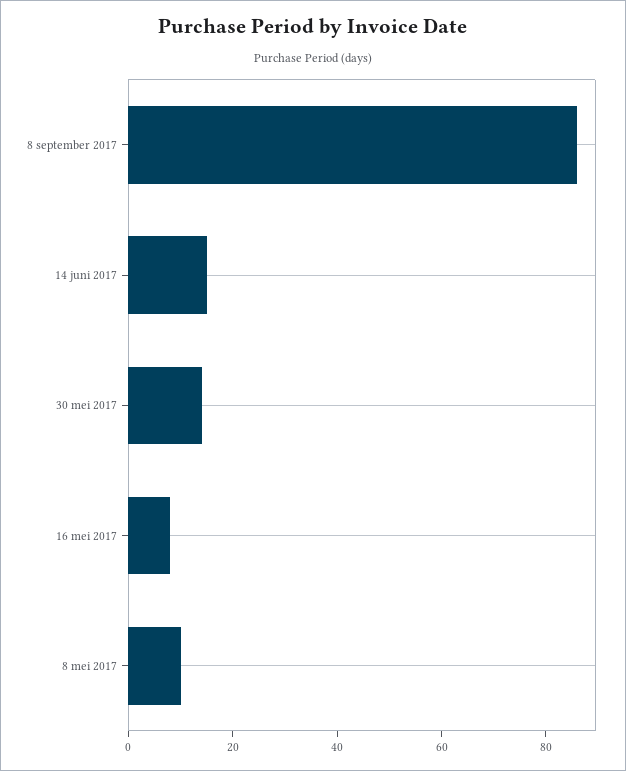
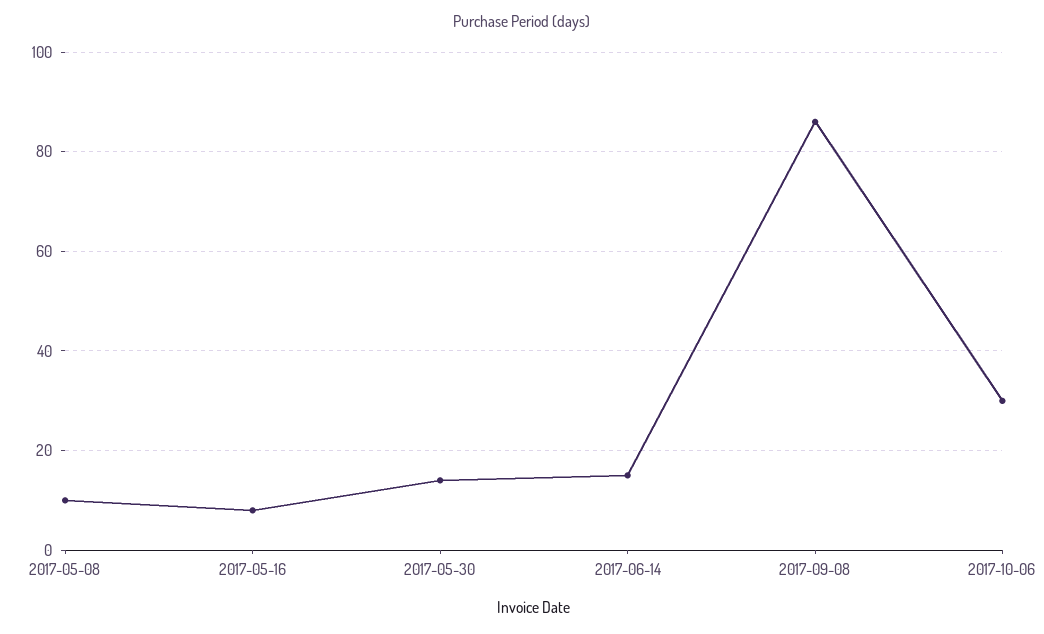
2017-10-06: none -> 30

